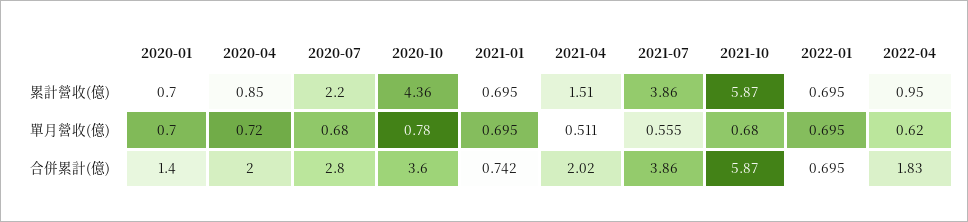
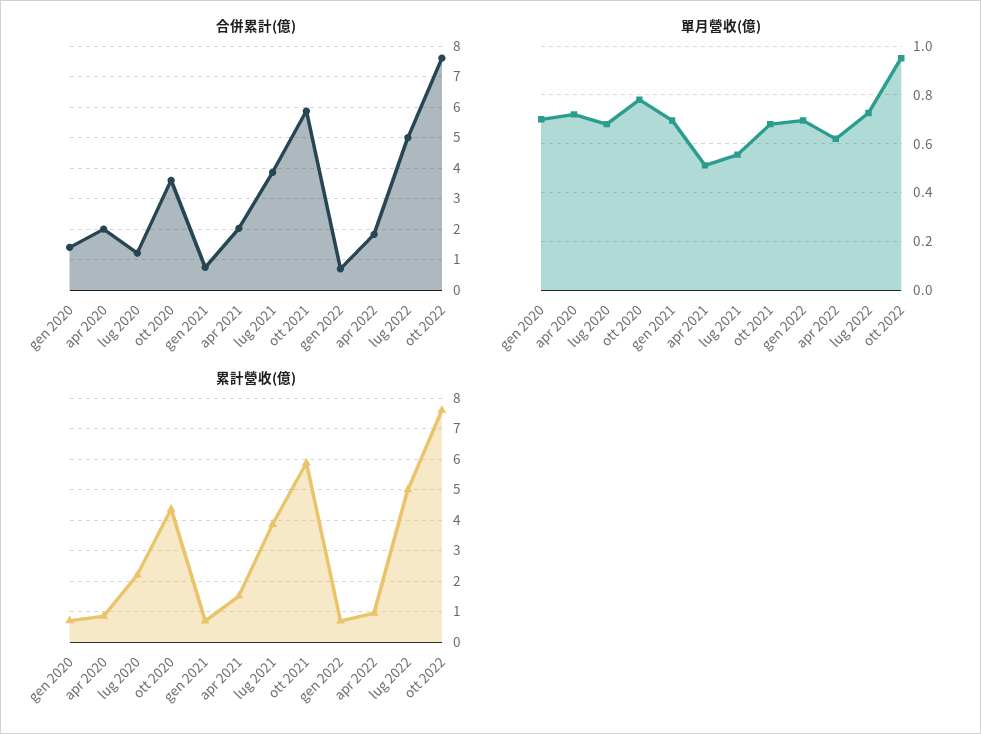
合併累計(億), 2020-07: 2.8 -> 1.2
合併累計(億), lug 2022: none -> 5
合併累計(億), ott 2022: none -> 7.6
單月營收(億), lug 2022: none -> 0.725
單月營收(億), ott 2022: none -> 0.95
累計營收(億), lug 2022: none -> 5
累計營收(億), ott 2022: none -> 7.6

